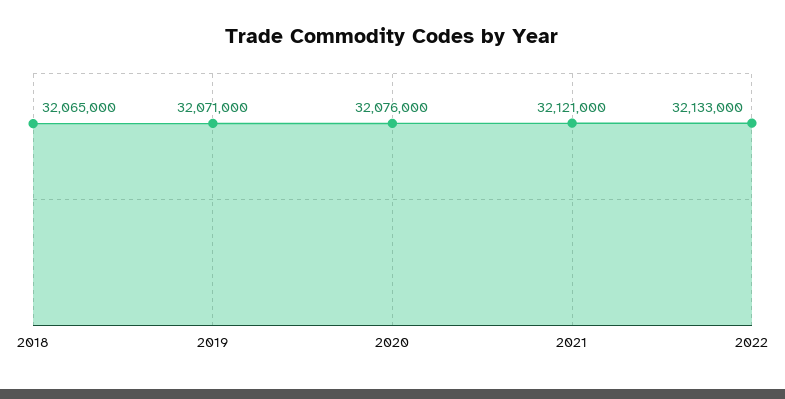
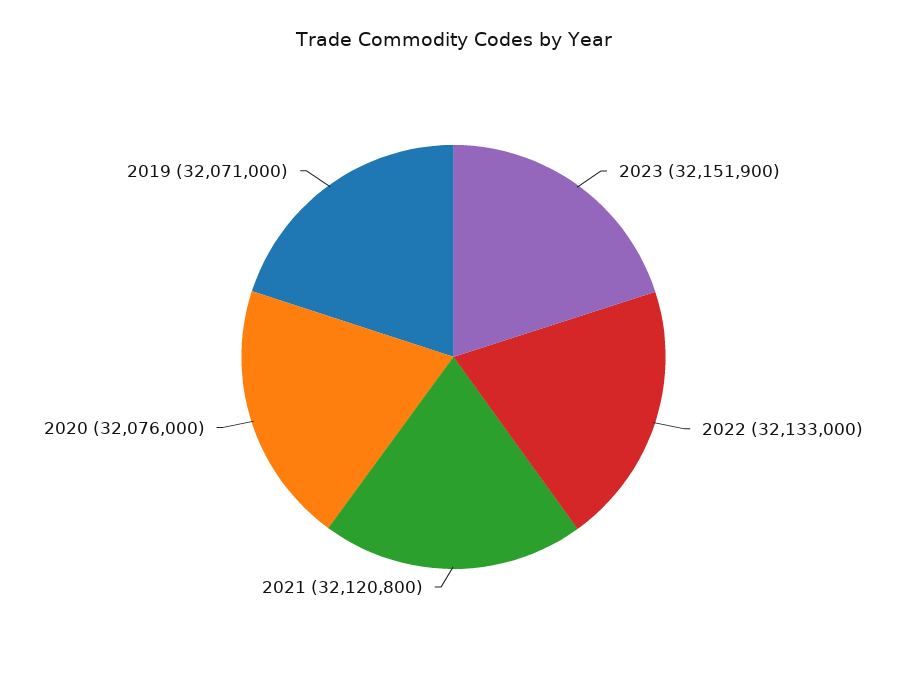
2018: 32065000 -> none
2021: 32121000 -> 32120800
2023: none -> 32151900

